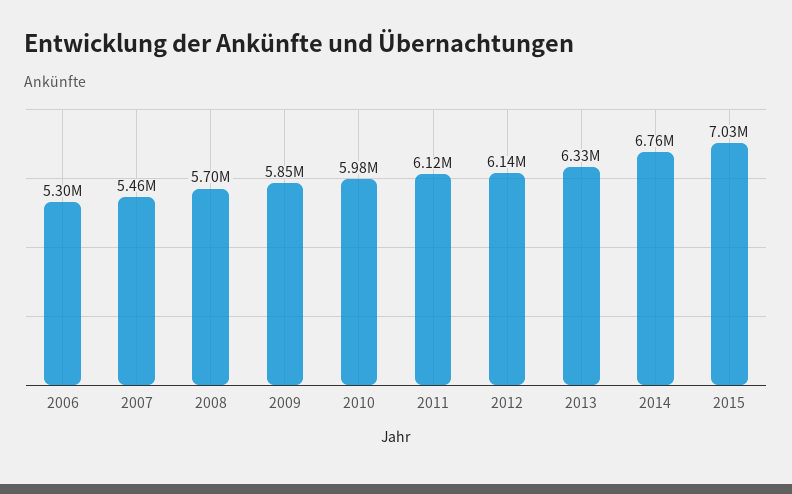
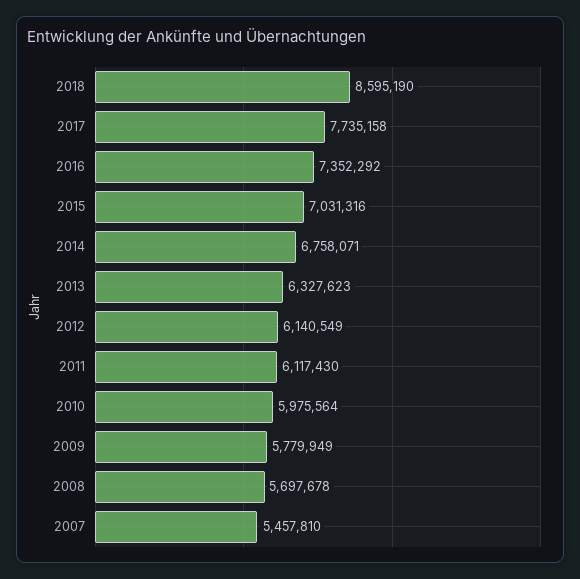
2006: 5300000 -> none
2009: 5850000 -> 5779949
2018: none -> 8595190
2017: none -> 7735158
2016: none -> 7352292

